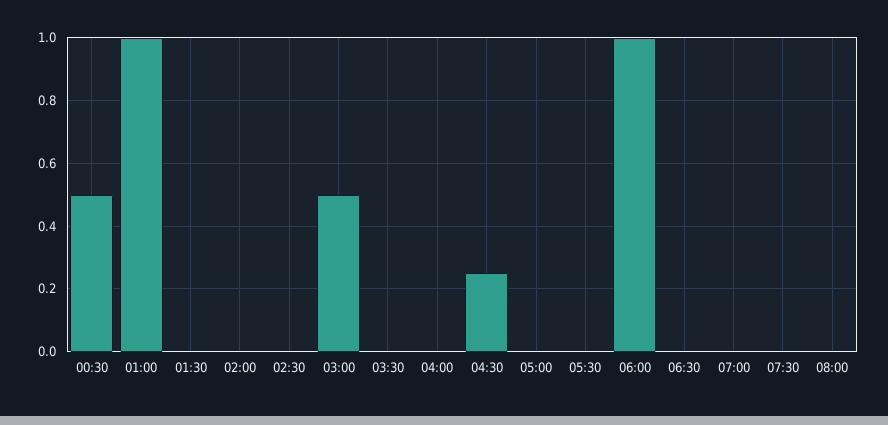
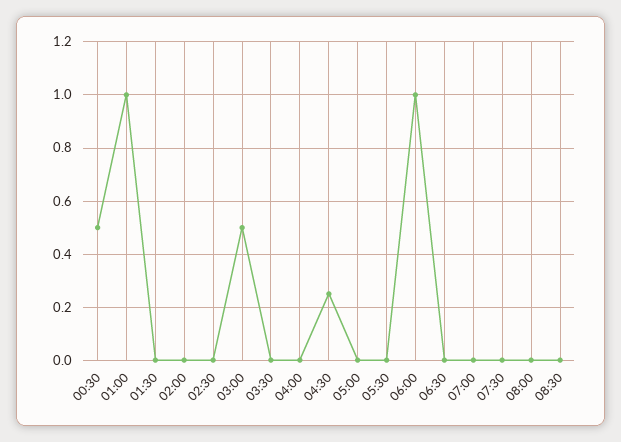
08:30: none -> 0

